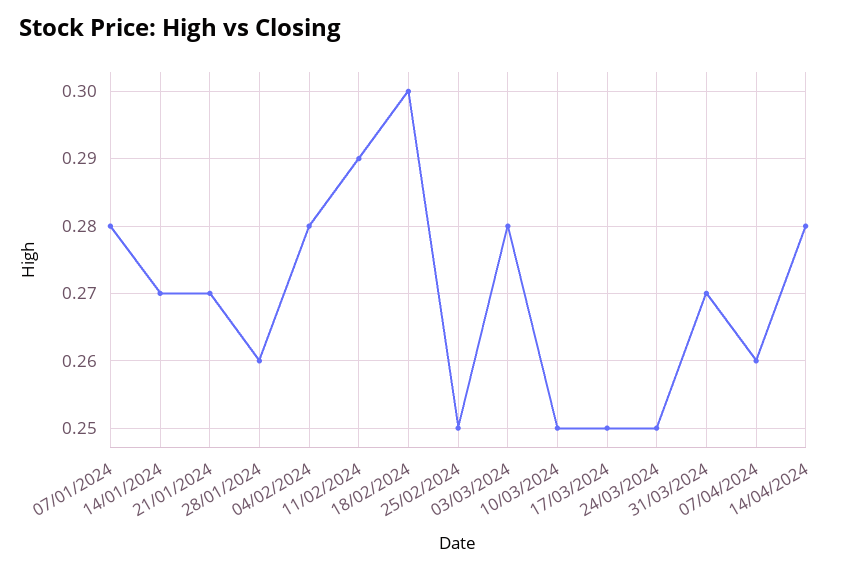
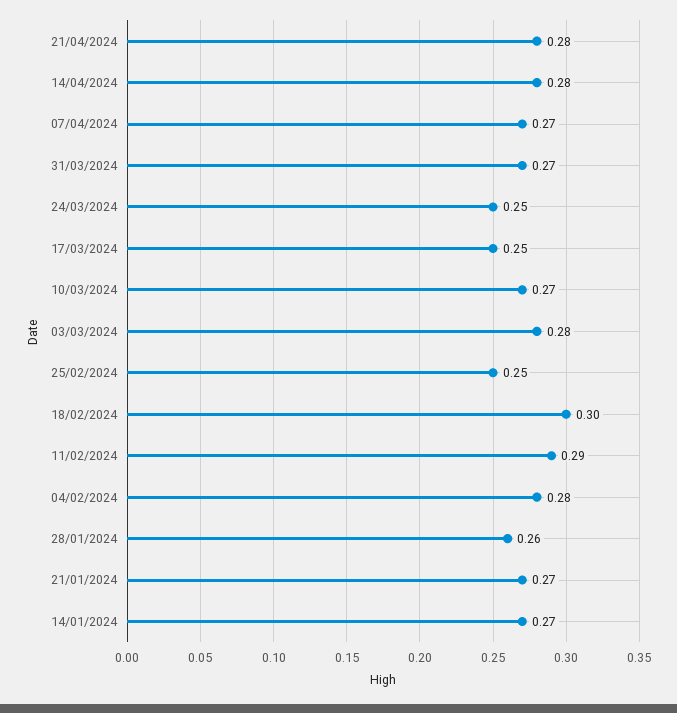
07/01/2024: 0.28 -> none
10/03/2024: 0.25 -> 0.27
07/04/2024: 0.26 -> 0.27
21/04/2024: none -> 0.28

